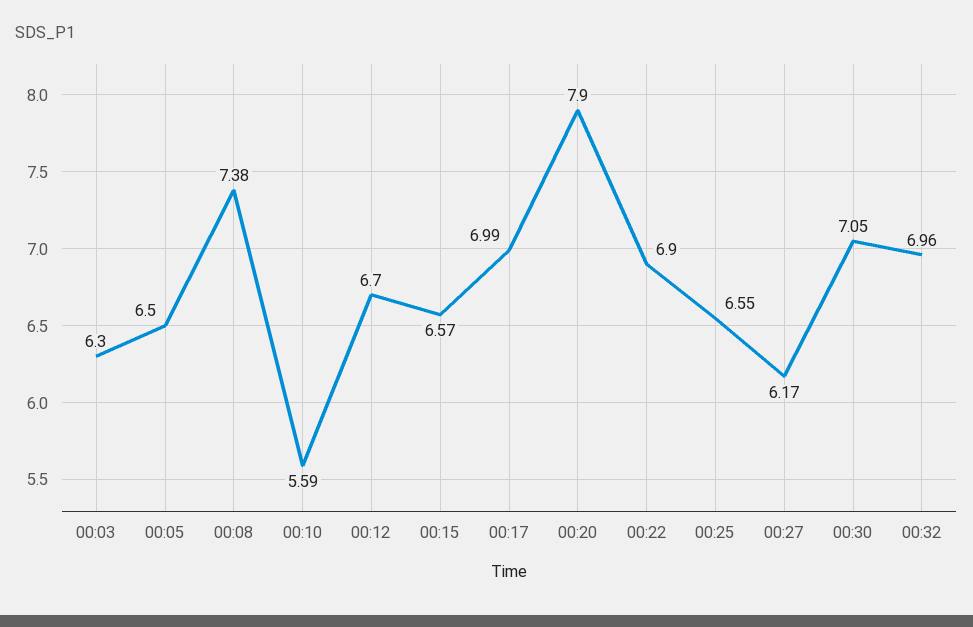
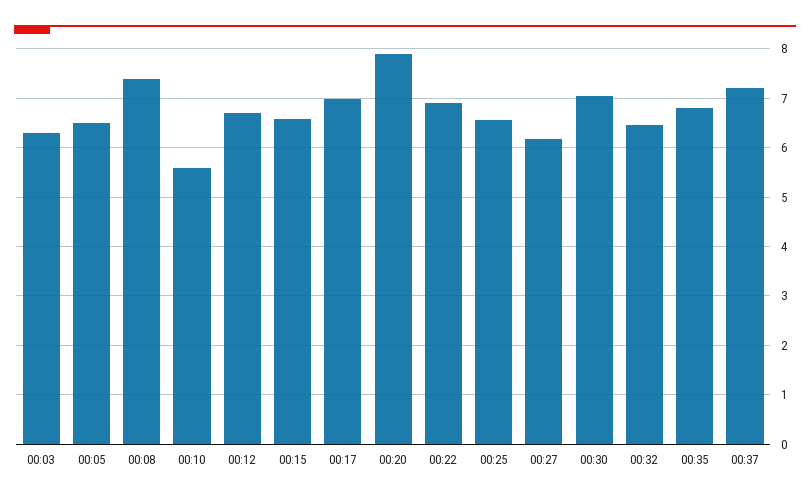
00:32: 6.96 -> 6.4
00:35: none -> 6.8
00:37: none -> 7.2

